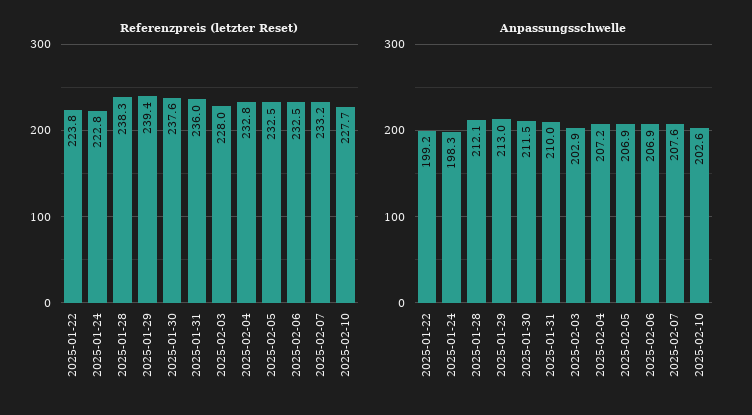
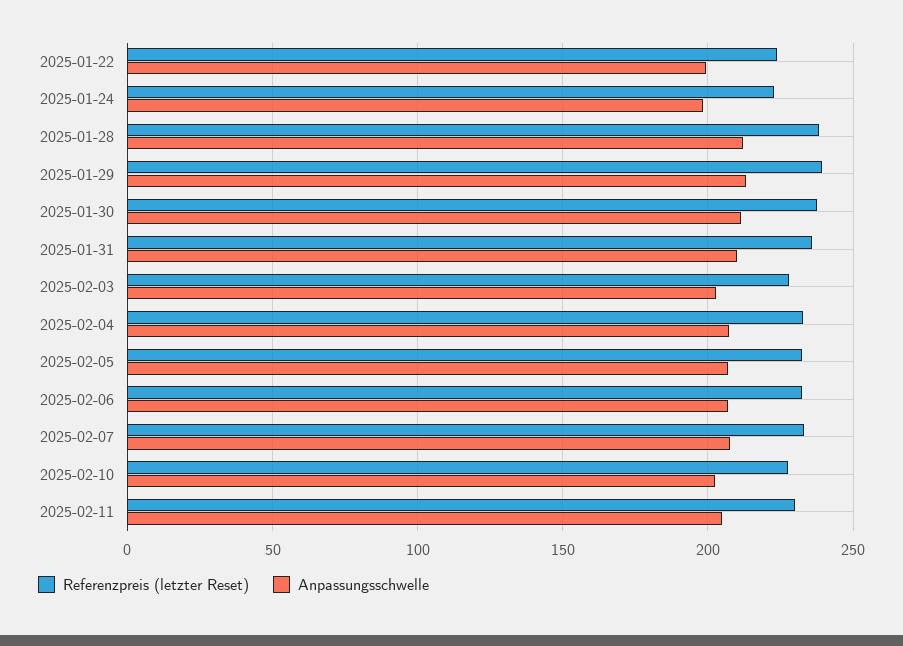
Referenzpreis (letzter Reset), 2025-02-11: none -> 230
Anpassungsschwelle, 2025-02-11: none -> 205

